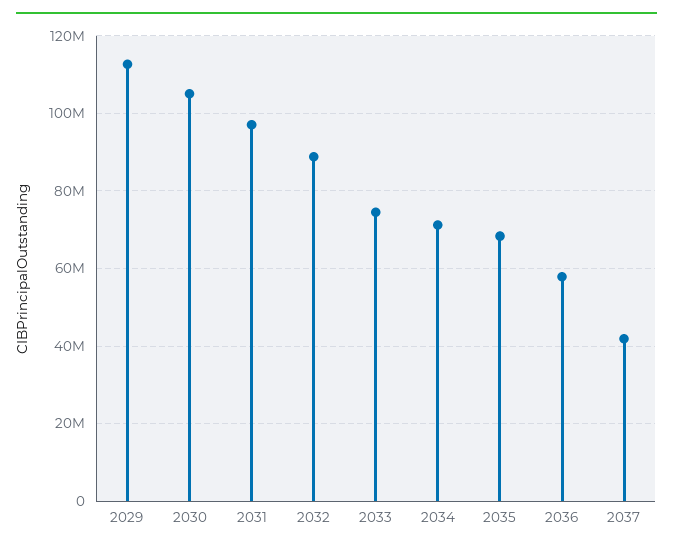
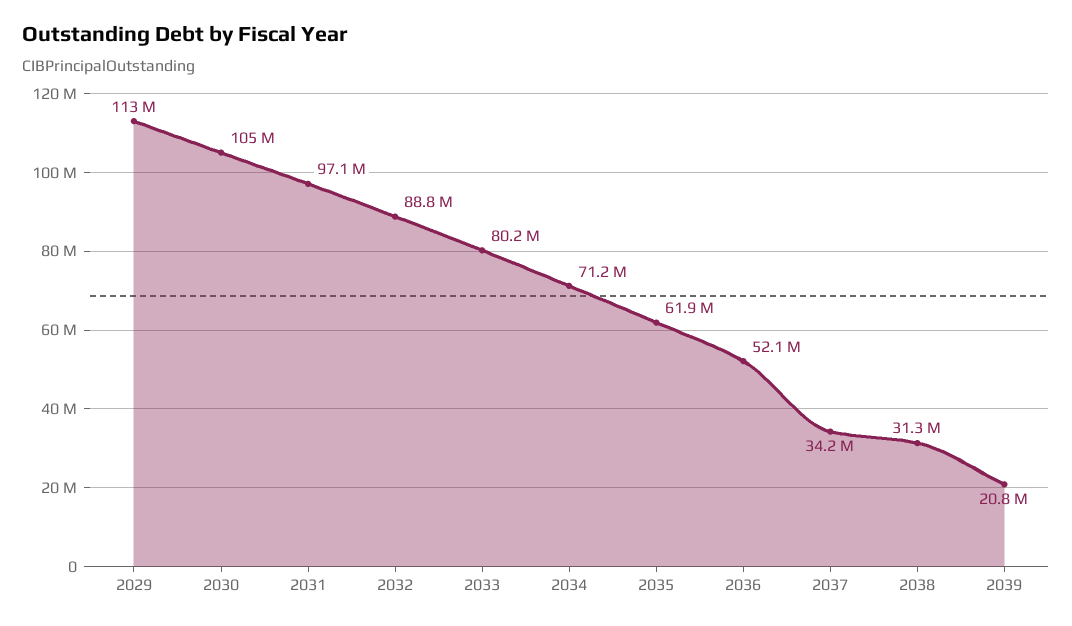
2033: 74000000 -> 80200000
2035: 68000000 -> 61900000
2036: 58000000 -> 52100000
2037: 42000000 -> 34200000
2038: none -> 31300000
2039: none -> 20800000

